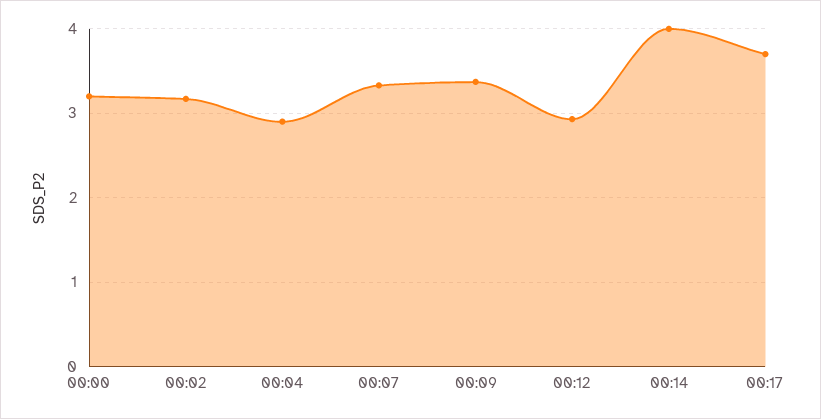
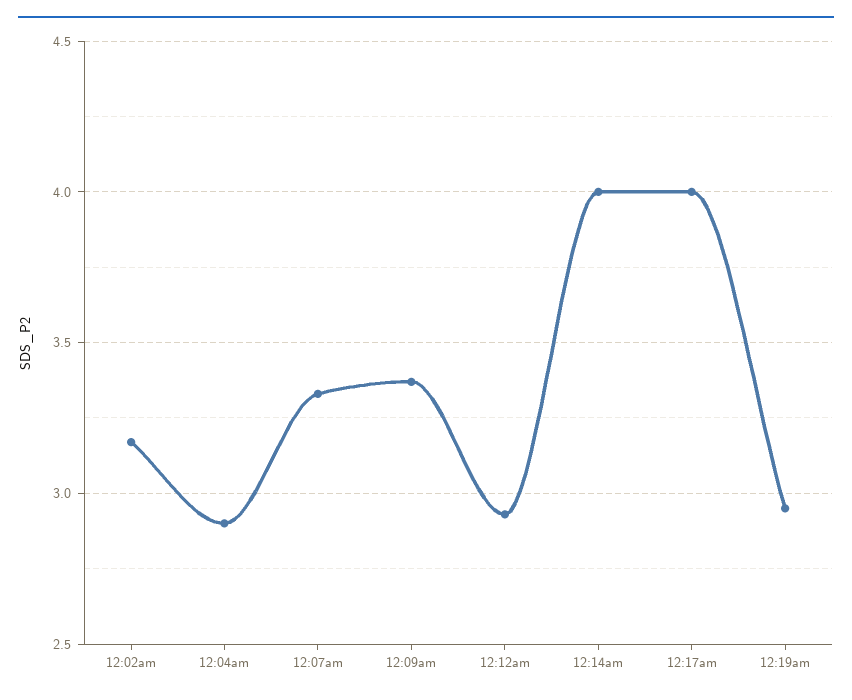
00:00: 3.2 -> none
00:17: 3.7 -> 4
12:19am: none -> 2.95

